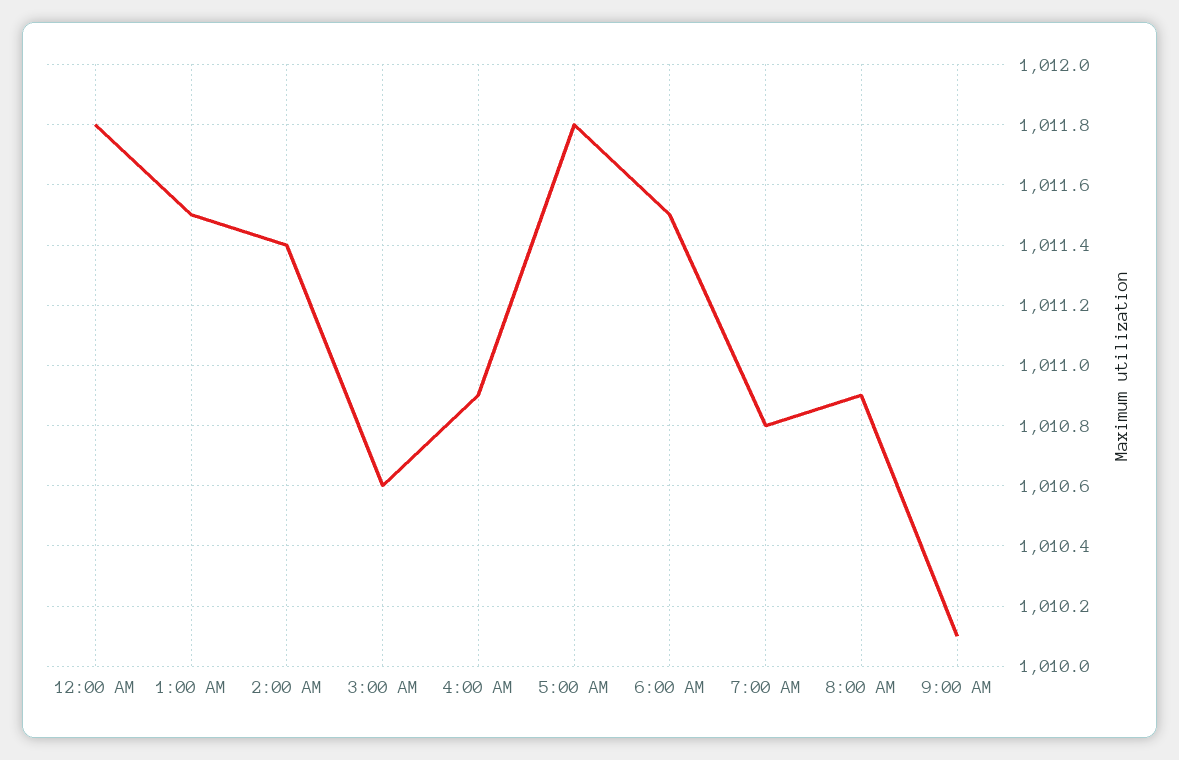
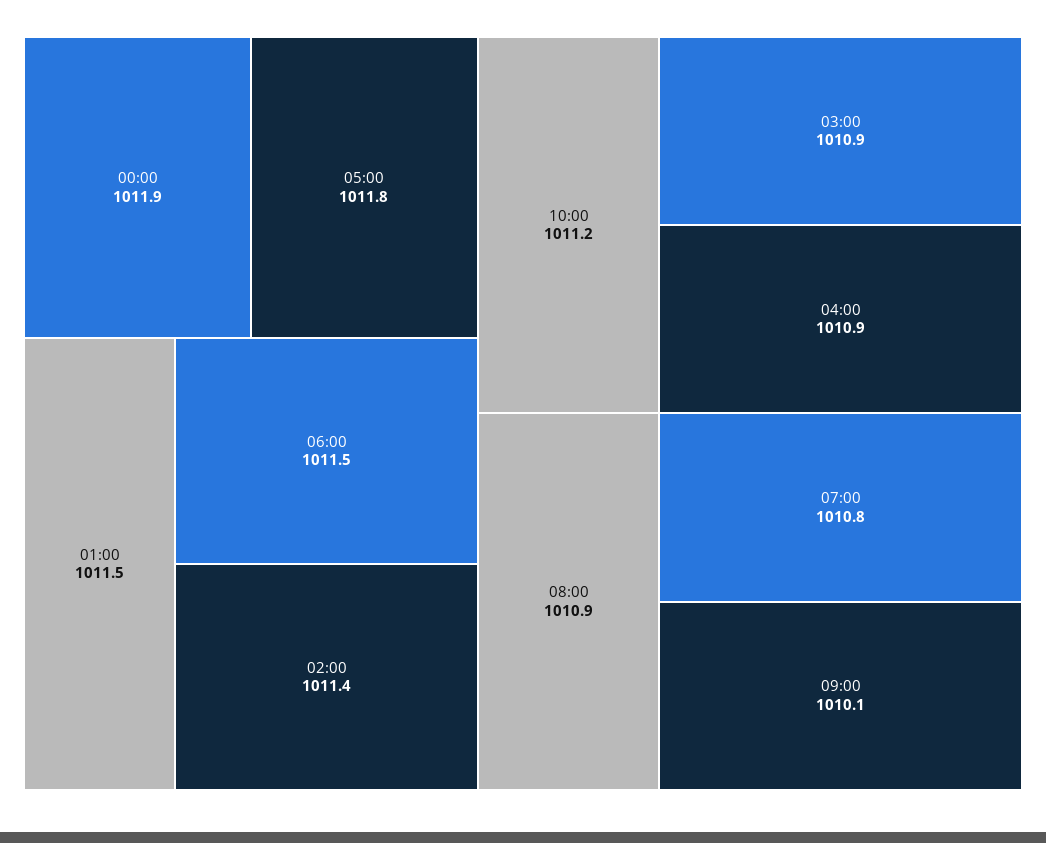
12:00 AM: 1011.8 -> 1011.9
3:00 AM: 1010.6 -> 1010.9
10:00: none -> 1011.2

